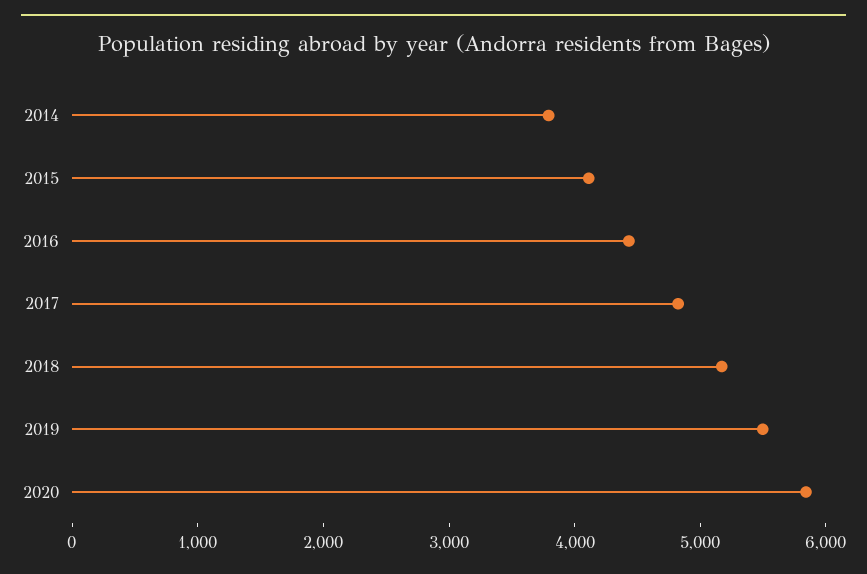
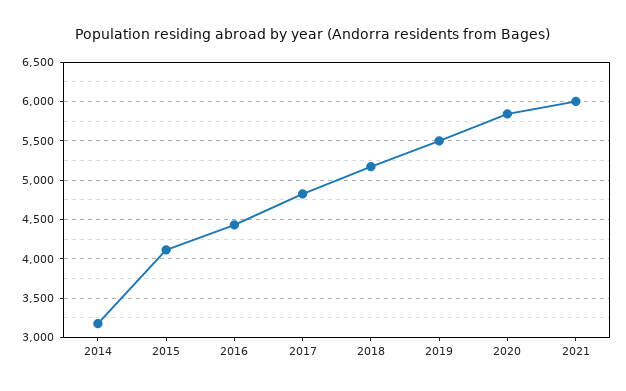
2014: 3800 -> 3200
2021: none -> 6000

